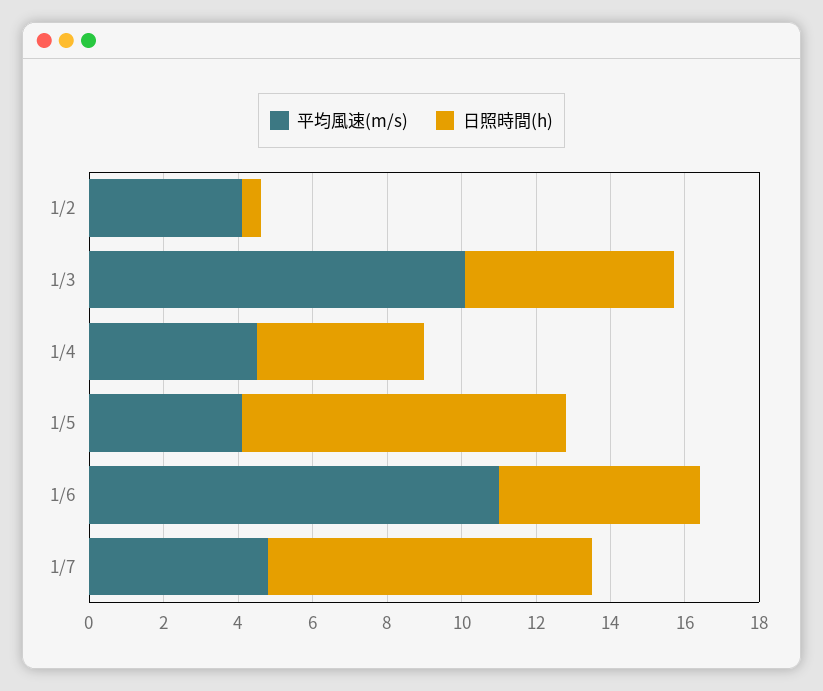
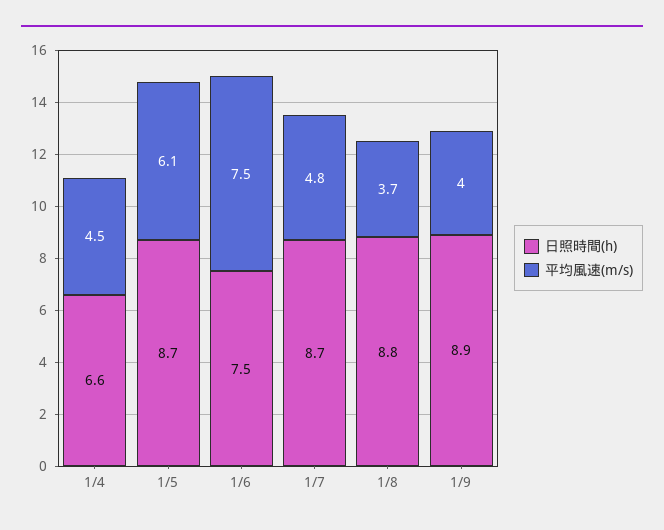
平均風速(m/s), 1/2: 4 -> none
日照時間(h), 1/2: 0.5 -> none
平均風速(m/s), 1/3: 10 -> none
日照時間(h), 1/3: 5.5 -> none
日照時間(h), 1/4: 4.5 -> 6.6
平均風速(m/s), 1/5: 4 -> 6.1
平均風速(m/s), 1/6: 11 -> 7.5
日照時間(h), 1/6: 5.5 -> 7.5
日照時間(h), 1/8: none -> 8.8
平均風速(m/s), 1/8: none -> 3.7
日照時間(h), 1/9: none -> 8.9
平均風速(m/s), 1/9: none -> 4

